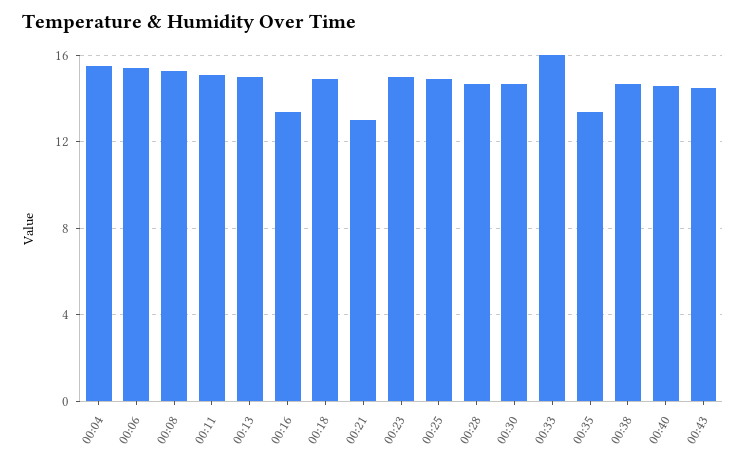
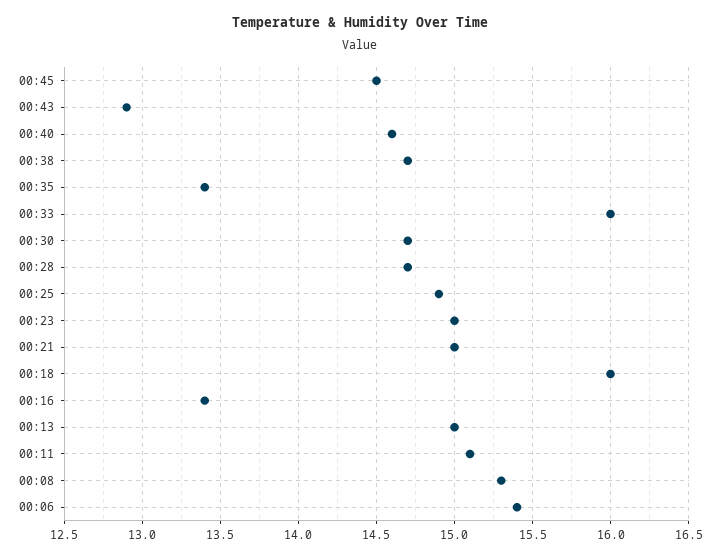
00:04: 15.5 -> none
00:18: 15 -> 16
00:21: 13 -> 15
00:43: 14.5 -> 12.9
00:45: none -> 14.5

